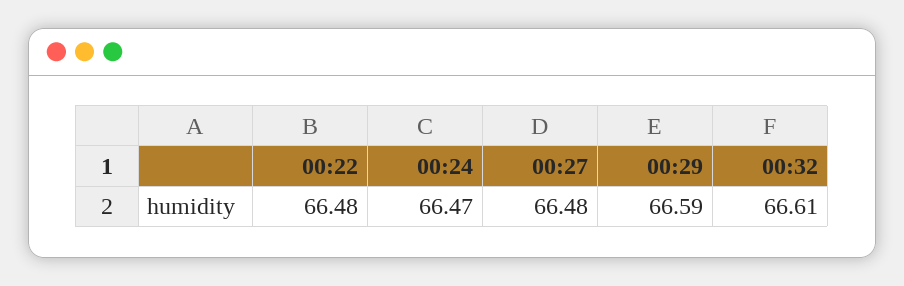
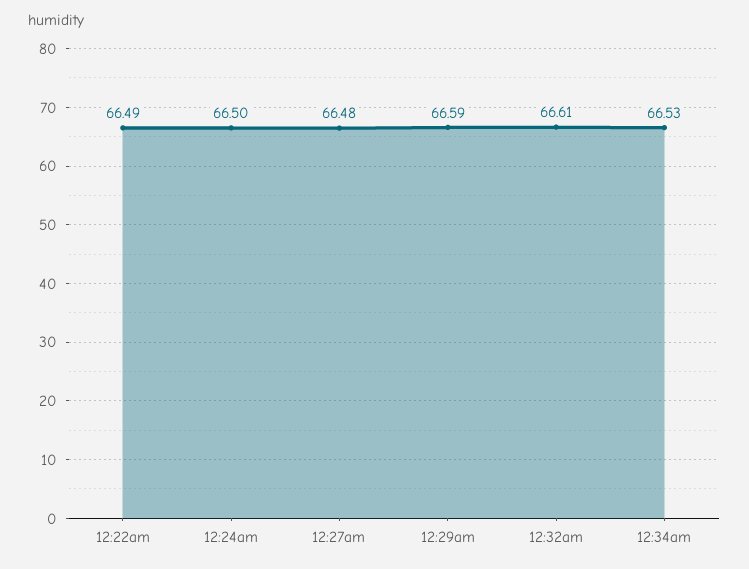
00:22: 66.48 -> 66.49
00:24: 66.47 -> 66.5
12:34am: none -> 66.53

